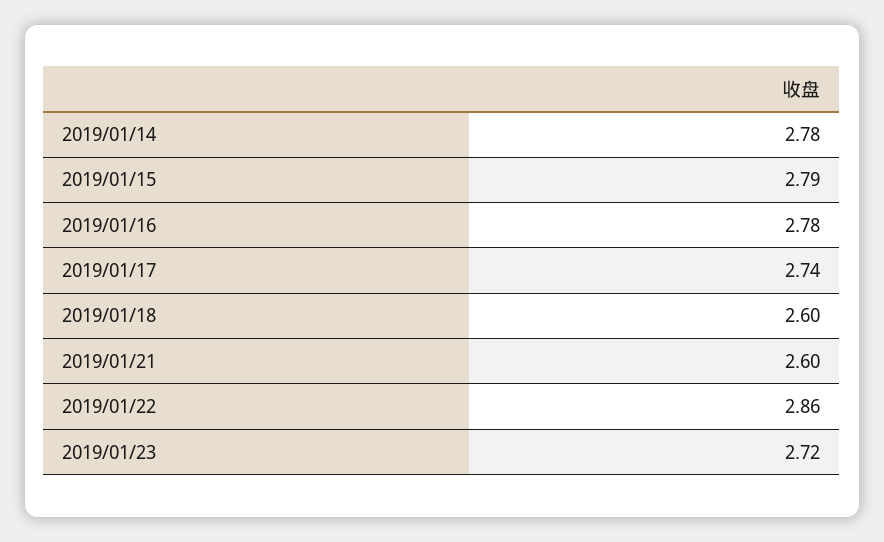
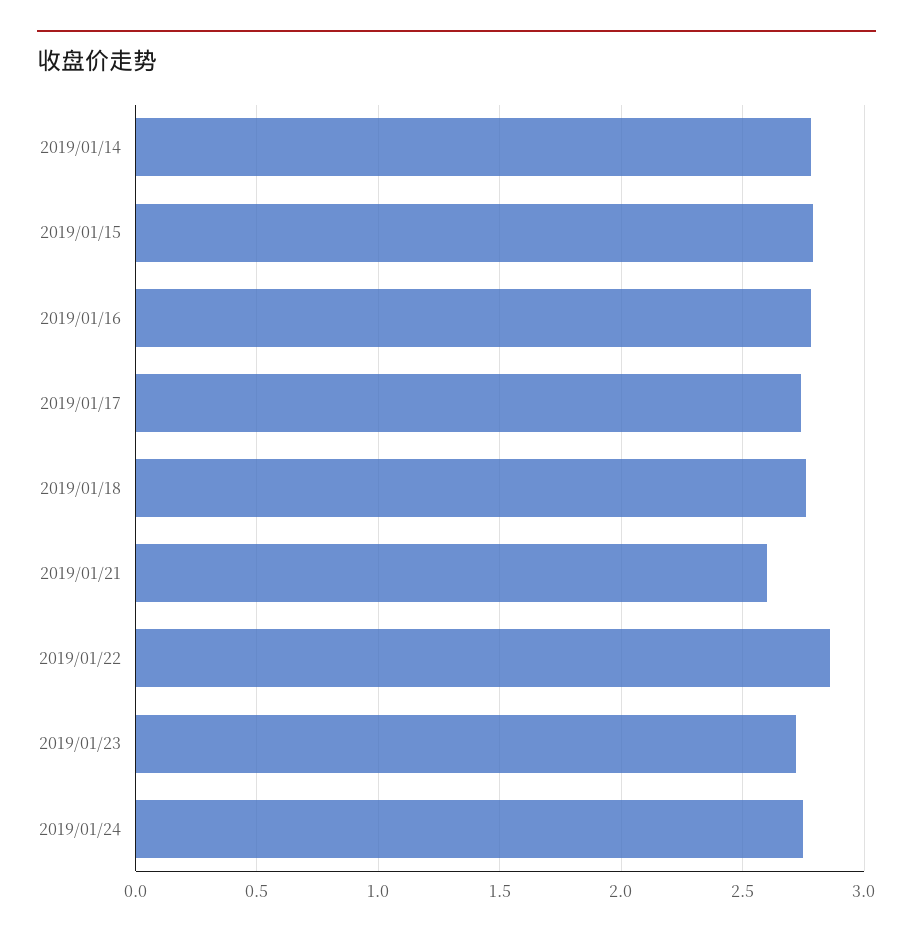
2019/01/18: 2.6 -> 2.75
2019/01/24: none -> 2.75

